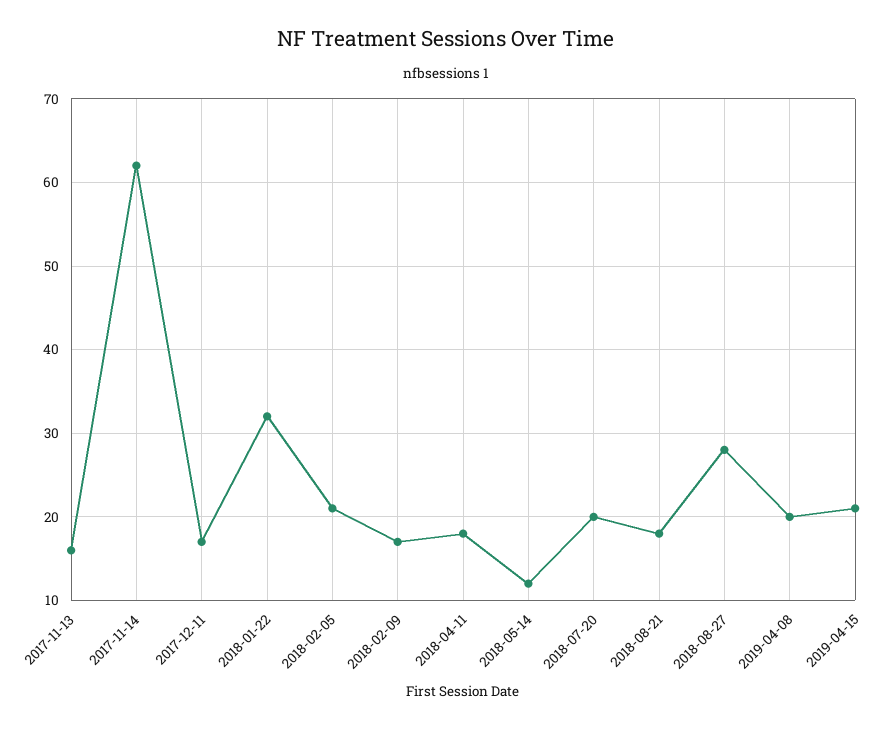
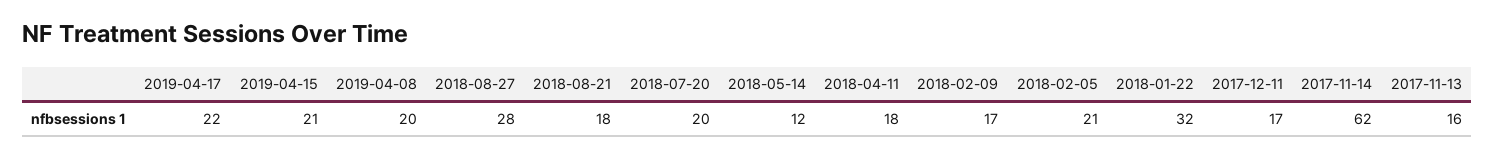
2019-04-17: none -> 22

